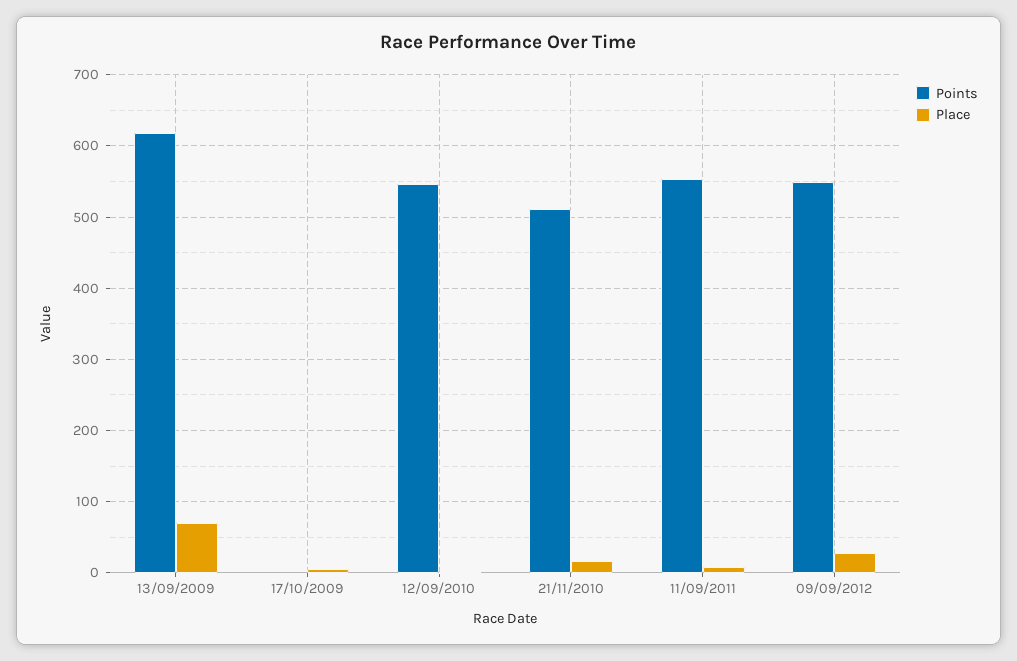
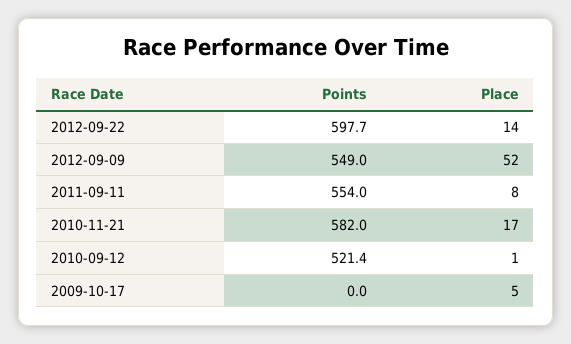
Points, 13/09/2009: 620 -> none
Place, 13/09/2009: 70 -> none
Points, 12/09/2010: 550 -> 521.4
Points, 21/11/2010: 510 -> 582
Place, 09/09/2012: 30 -> 52
Points, 2012-09-22: none -> 597.7
Place, 2012-09-22: none -> 14

